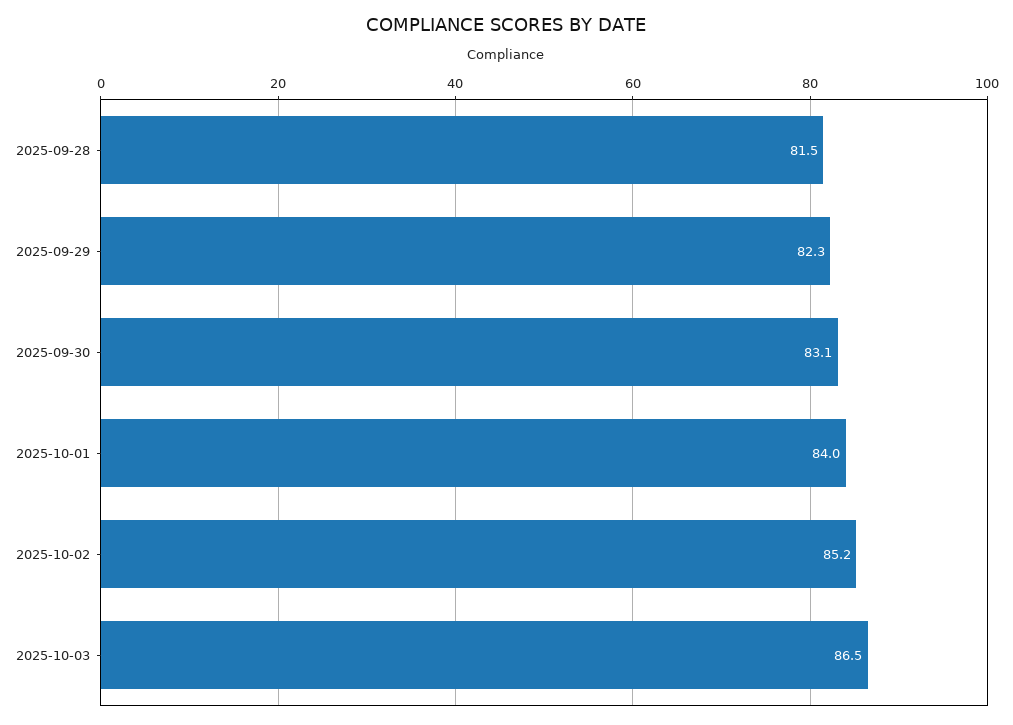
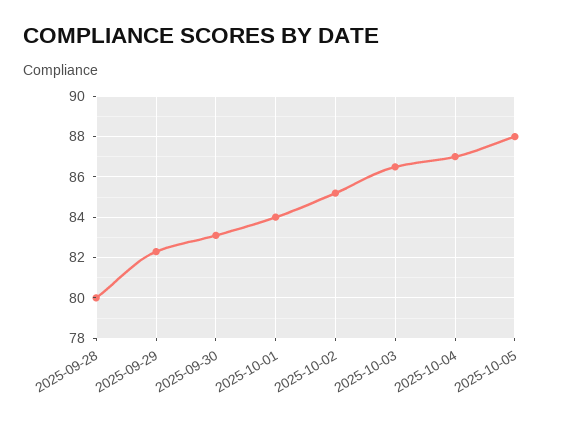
2025-09-28: 81.5 -> 80
2025-10-04: none -> 87
2025-10-05: none -> 88

